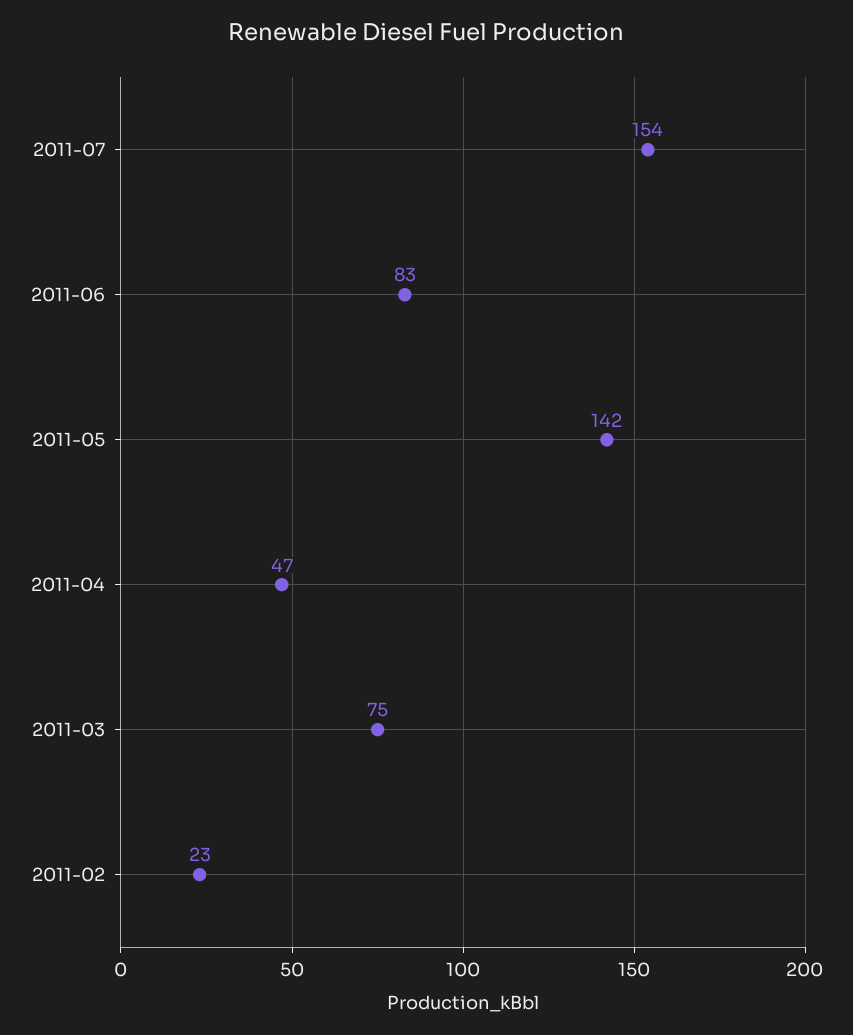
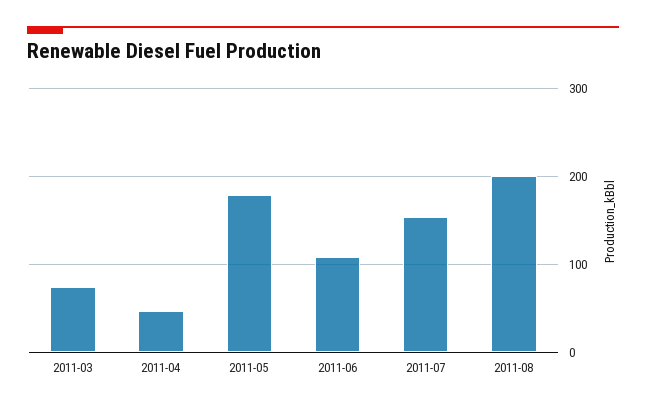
2011-06: 83 -> 110
2011-05: 142 -> 180
2011-02: 23 -> none
2011-08: none -> 200

